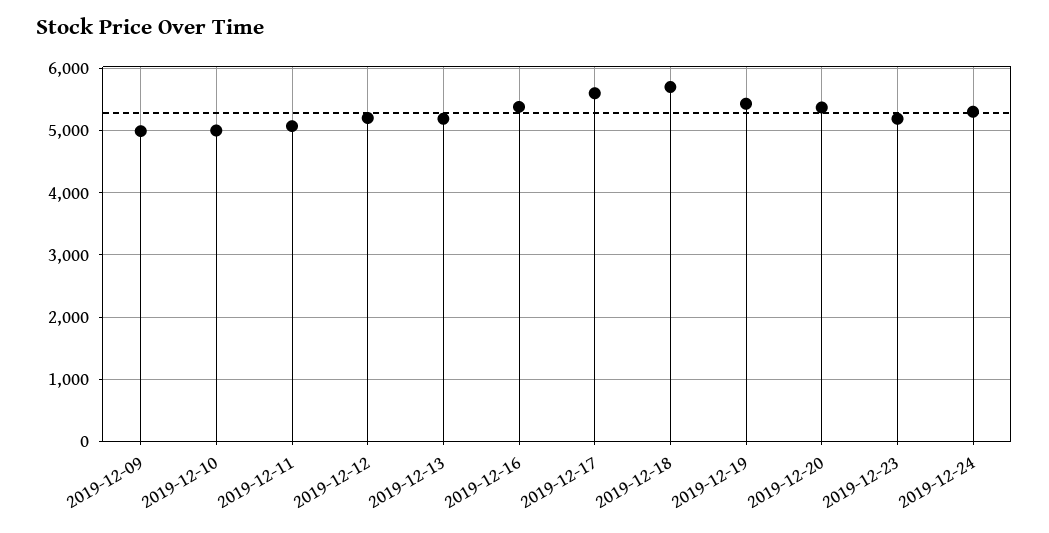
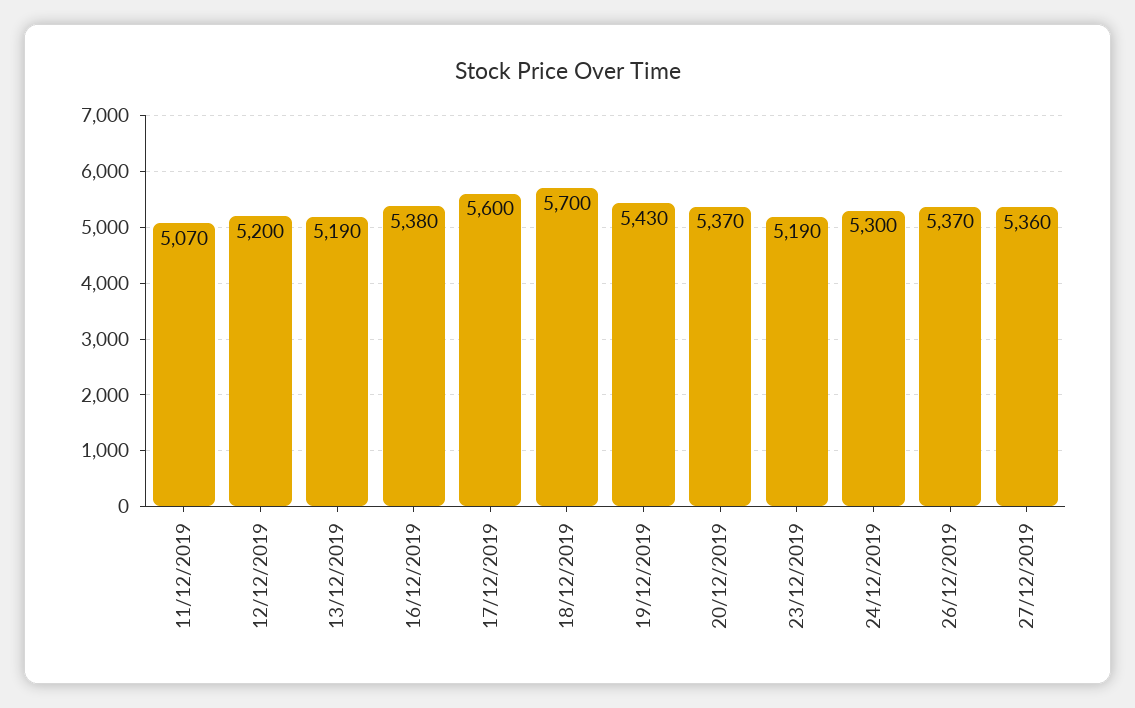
2019-12-09: 5000 -> none
2019-12-10: 5000 -> none
26/12/2019: none -> 5370
27/12/2019: none -> 5360

